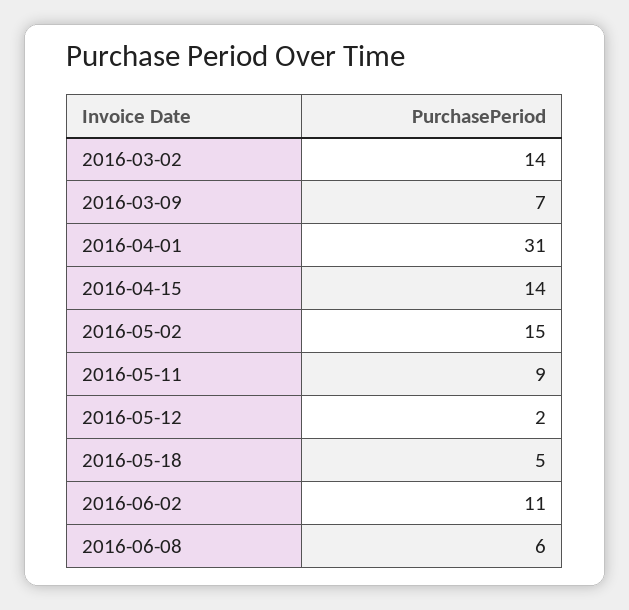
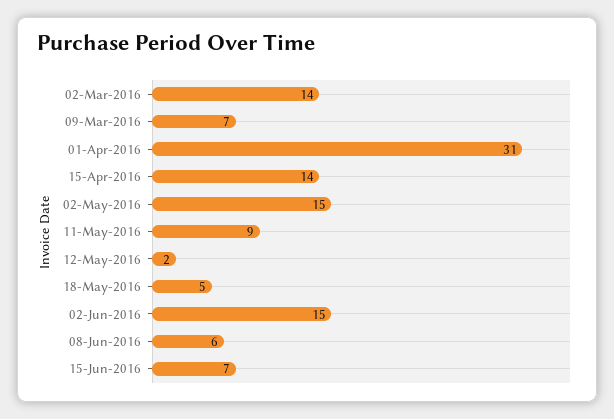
2016-06-02: 11 -> 15
15-Jun-2016: none -> 7

